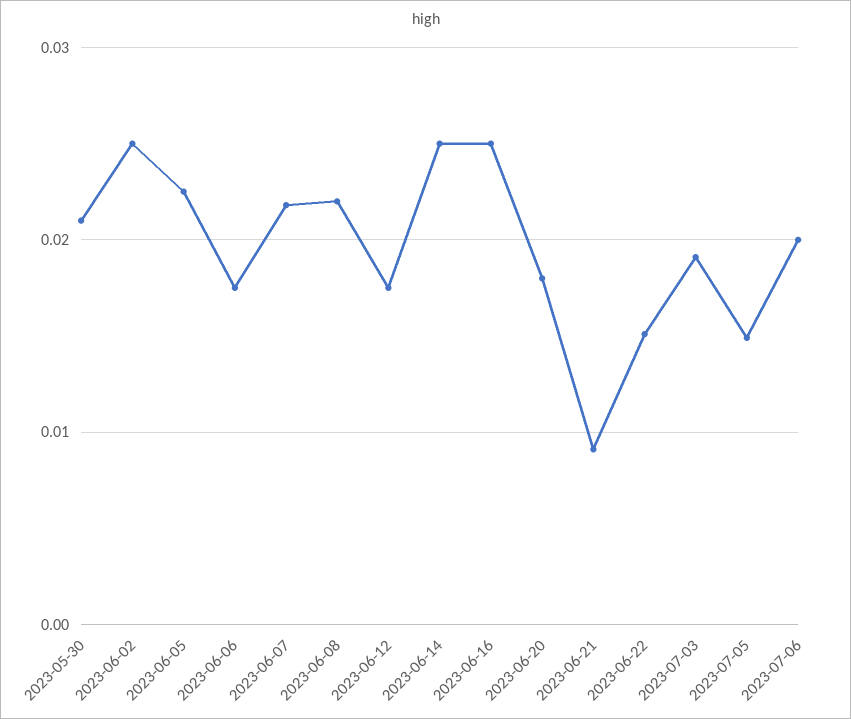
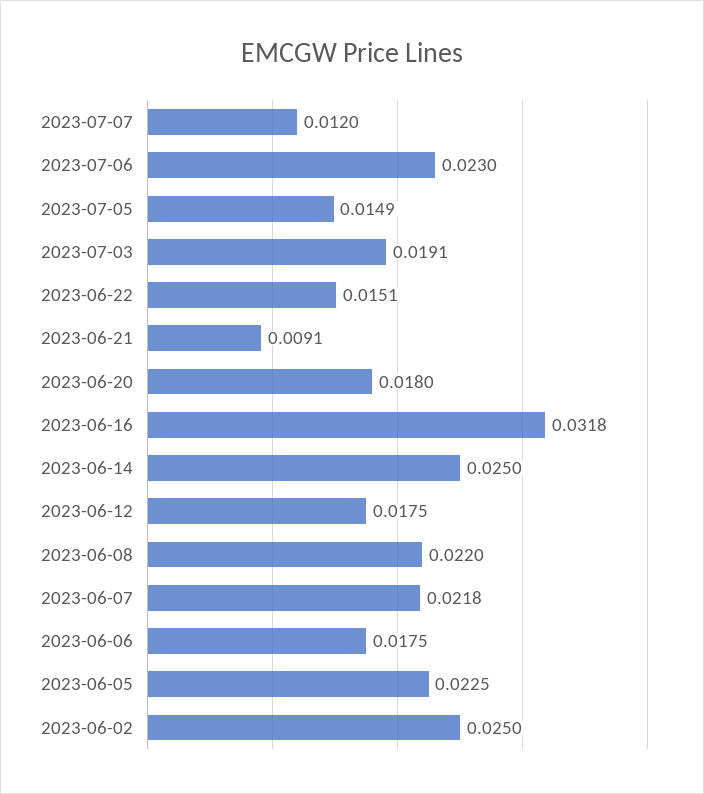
2023-05-30: 0.021 -> none
2023-06-16: 0.025 -> 0.0318
2023-07-06: 0.02 -> 0.023
2023-07-07: none -> 0.012

